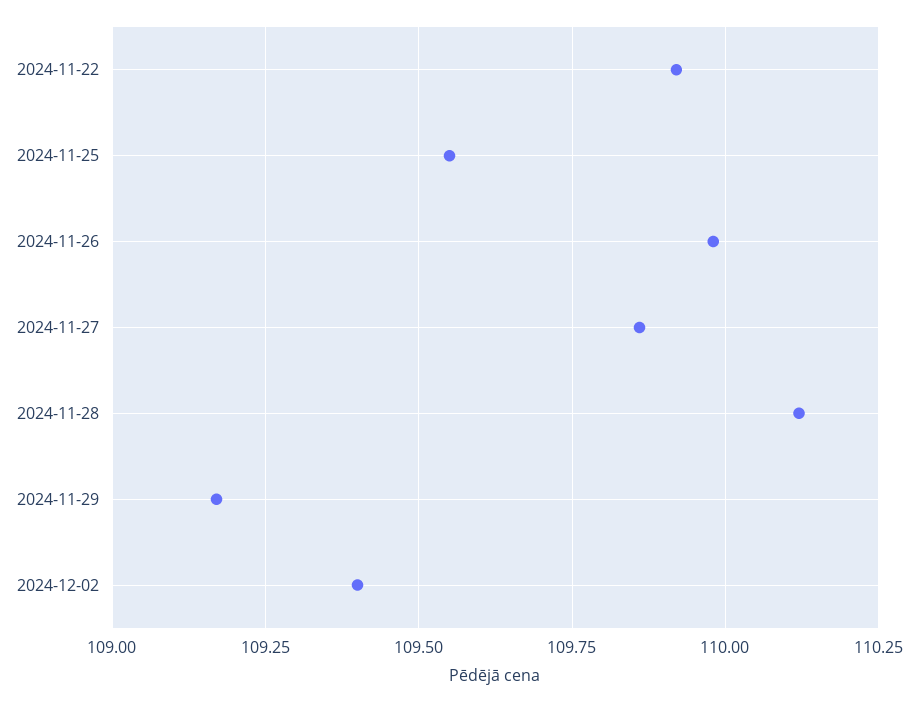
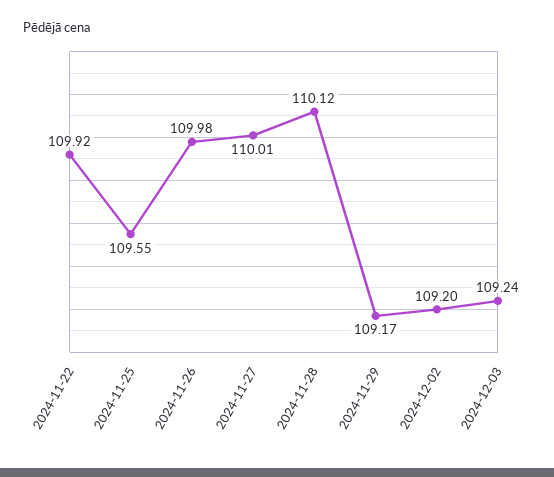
2024-11-27: 109.85 -> 110.01
2024-12-02: 109.4 -> 109.2
2024-12-03: none -> 109.24

